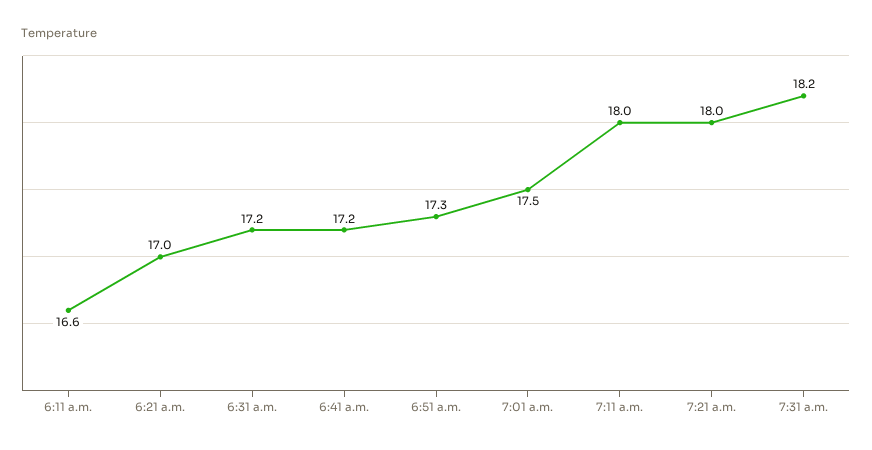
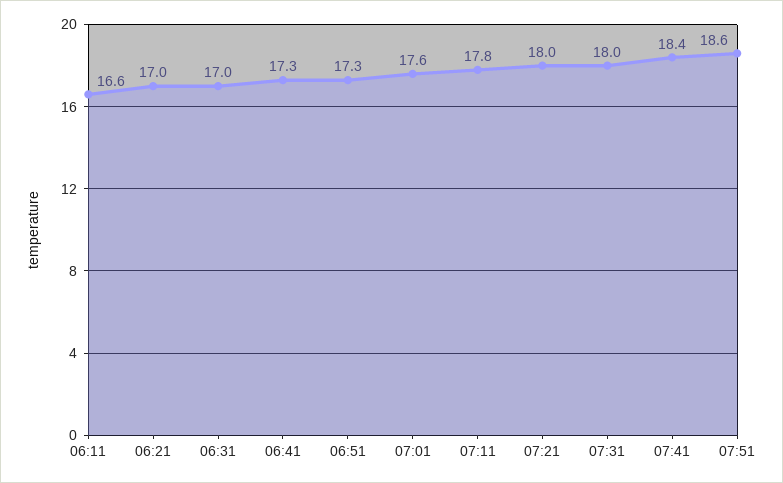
6:31 a.m.: 17.2 -> 17
6:41 a.m.: 17.2 -> 17.3
7:01 a.m.: 17.5 -> 17.6
7:11 a.m.: 18 -> 17.8
7:31 a.m.: 18.2 -> 18
07:41: none -> 18.4
07:51: none -> 18.6

